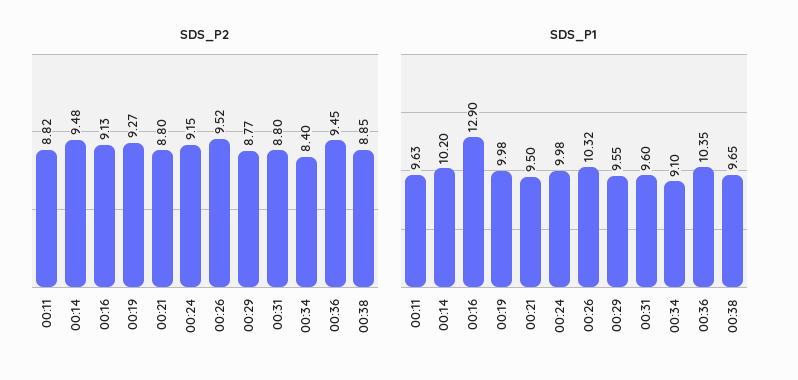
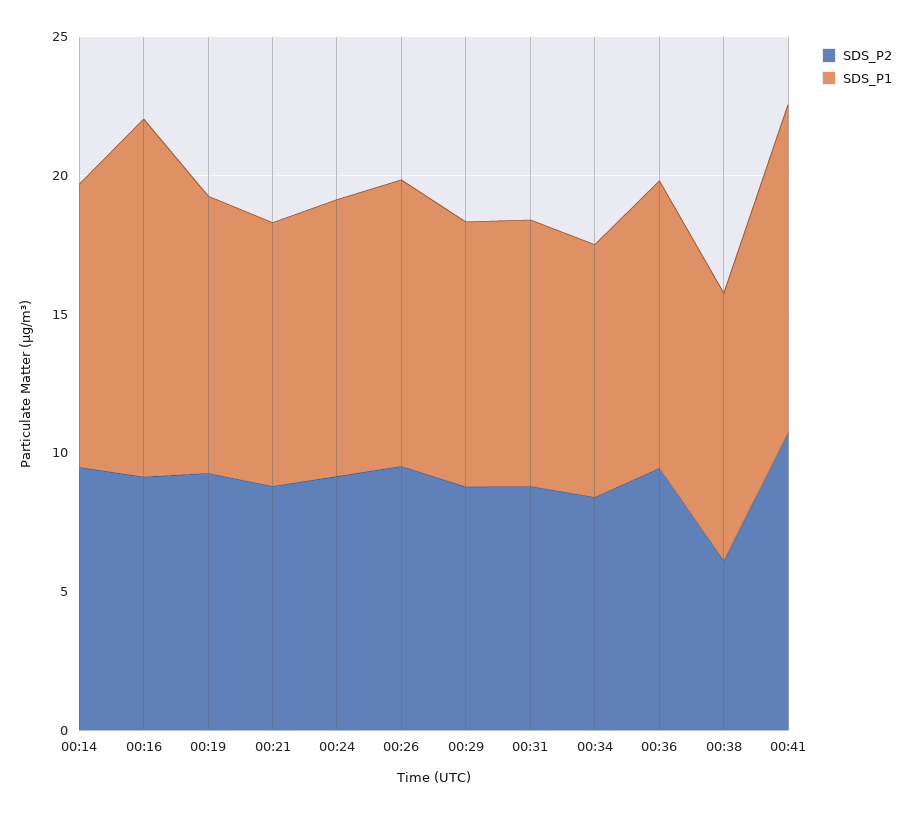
SDS_P2, 00:11: 8.82 -> none
SDS_P2, 00:38: 8.85 -> 6
SDS_P1, 00:11: 9.63 -> none
SDS_P2, 00:41: none -> 11
SDS_P1, 00:41: none -> 12

